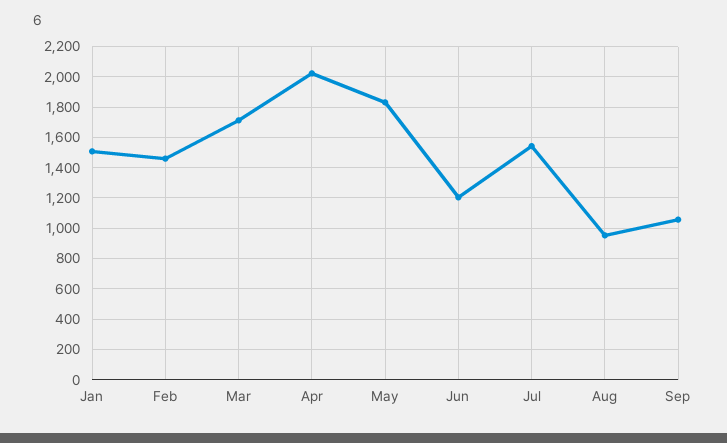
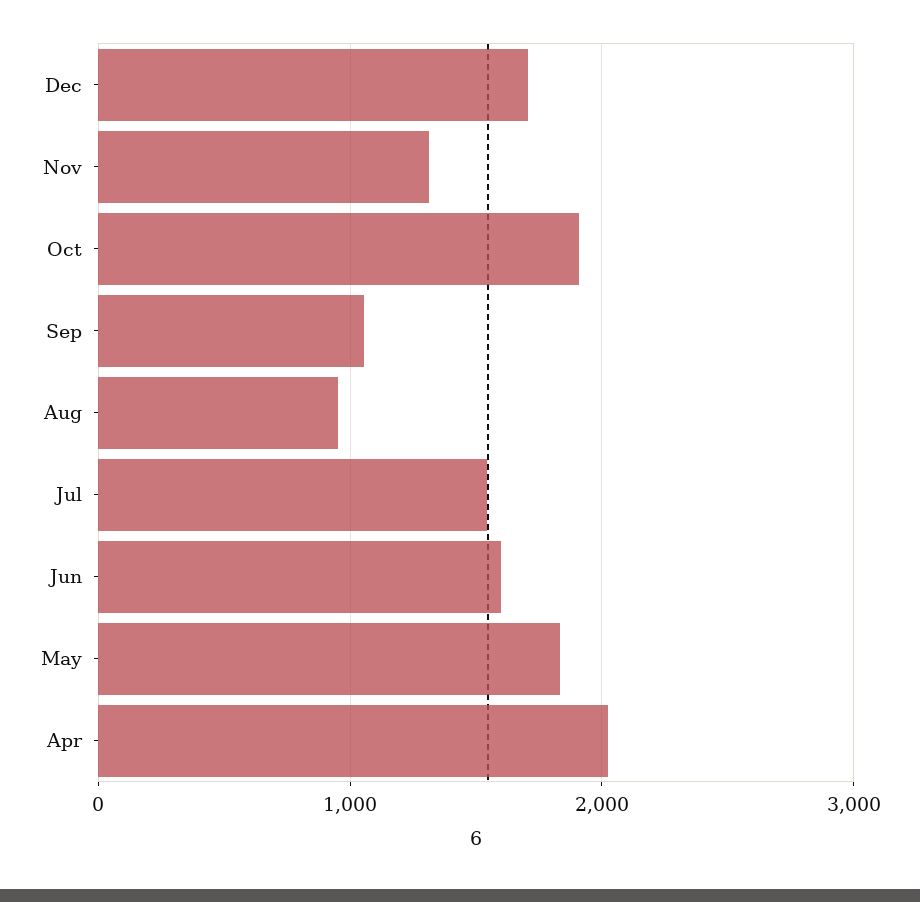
Jan: 1500 -> none
Feb: 1450 -> none
Mar: 1700 -> none
Jun: 1200 -> 1600
Dec: none -> 1700
Nov: none -> 1300
Oct: none -> 1900

